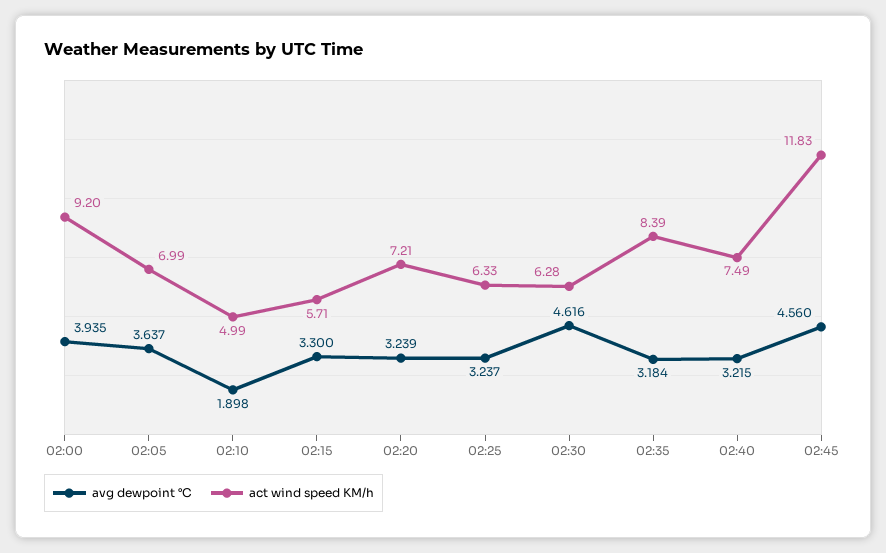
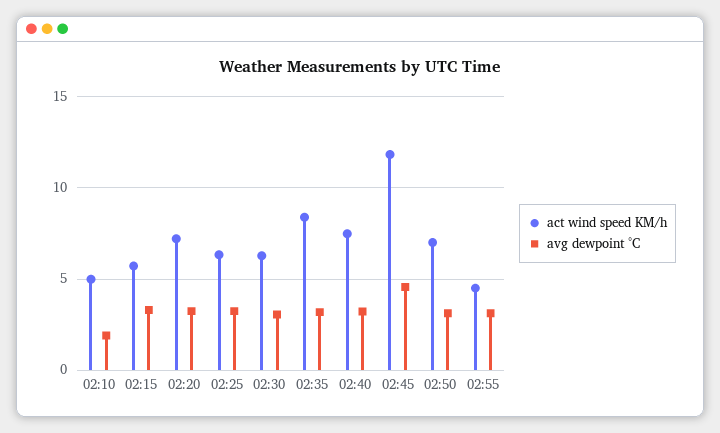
avg dewpoint °C, 02:00: 3.935 -> none
act wind speed KM/h, 02:00: 9.2 -> none
avg dewpoint °C, 02:05: 3.637 -> none
act wind speed KM/h, 02:05: 6.99 -> none
avg dewpoint °C, 02:30: 4.616 -> 3
act wind speed KM/h, 02:50: none -> 7
avg dewpoint °C, 02:50: none -> 3
act wind speed KM/h, 02:55: none -> 4.5
avg dewpoint °C, 02:55: none -> 3

